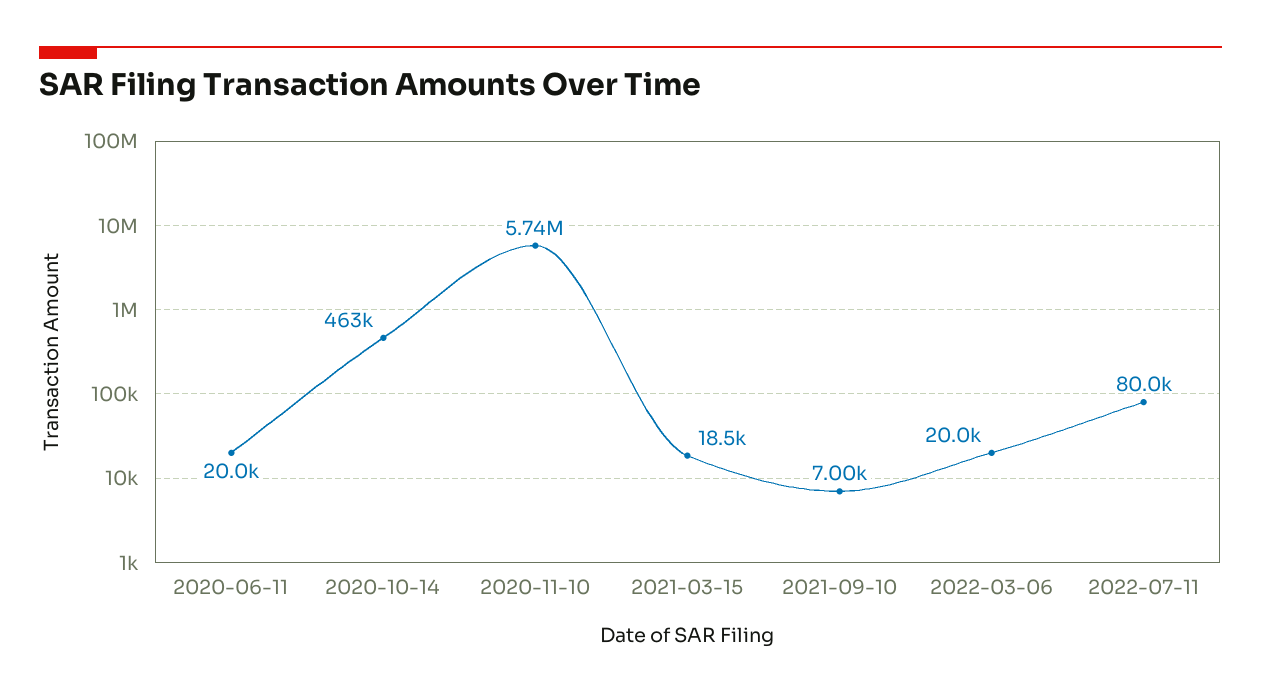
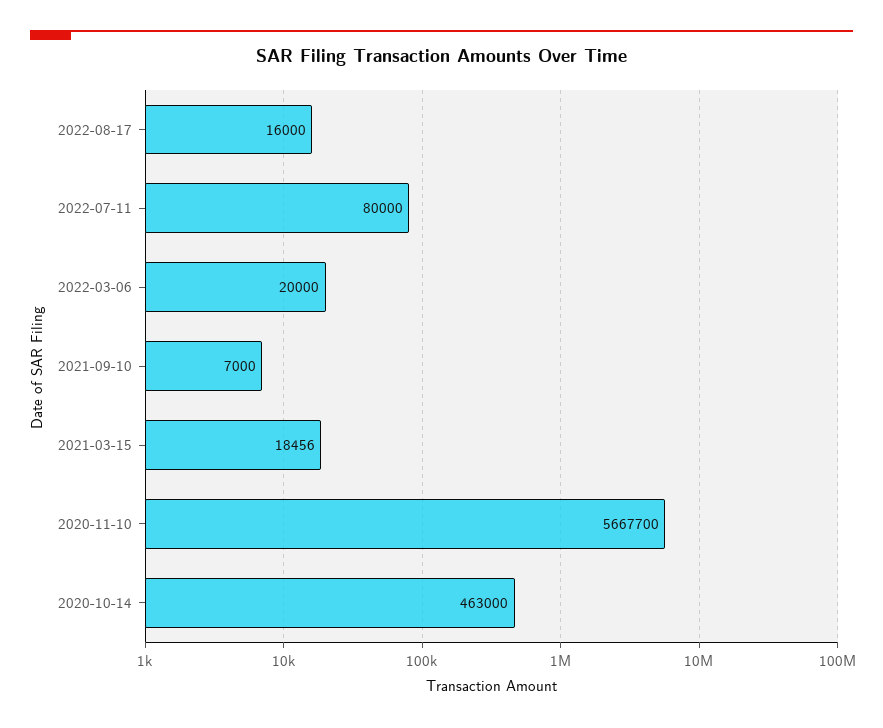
2020-06-11: 20000 -> none
2020-11-10: 5740000 -> 5667700
2022-08-17: none -> 16000

